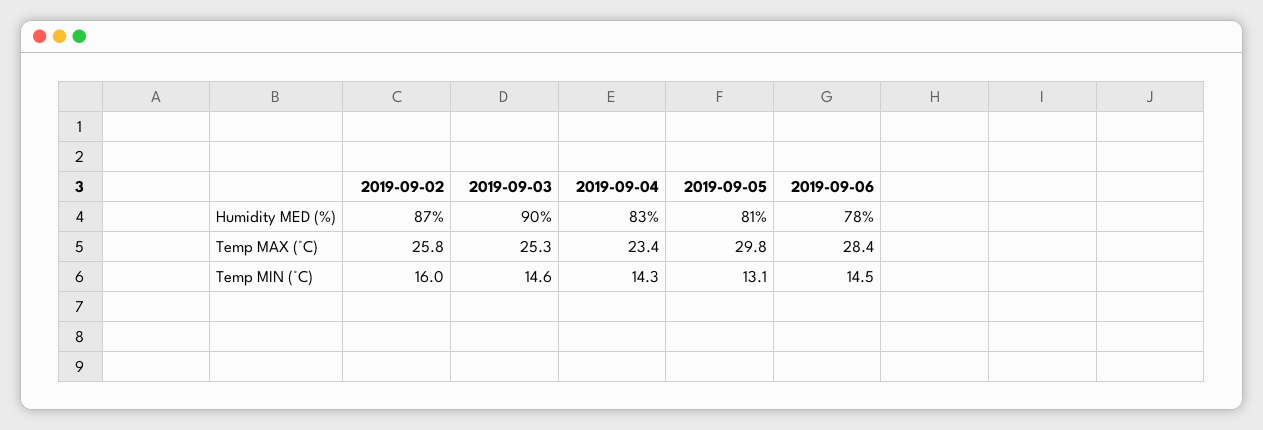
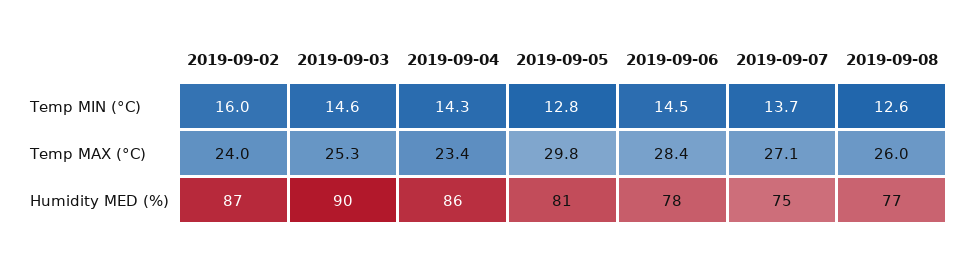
2019-09-04, Humidity MED (%): 83 -> 86
2019-09-02, Temp MAX (°C): 25.8 -> 24
2019-09-05, Temp MIN (°C): 13.1 -> 12.8
2019-09-07, Temp MIN (°C): none -> 13.7
2019-09-08, Temp MIN (°C): none -> 12.6
2019-09-07, Temp MAX (°C): none -> 27.1
2019-09-08, Temp MAX (°C): none -> 26
2019-09-07, Humidity MED (%): none -> 75
2019-09-08, Humidity MED (%): none -> 77

